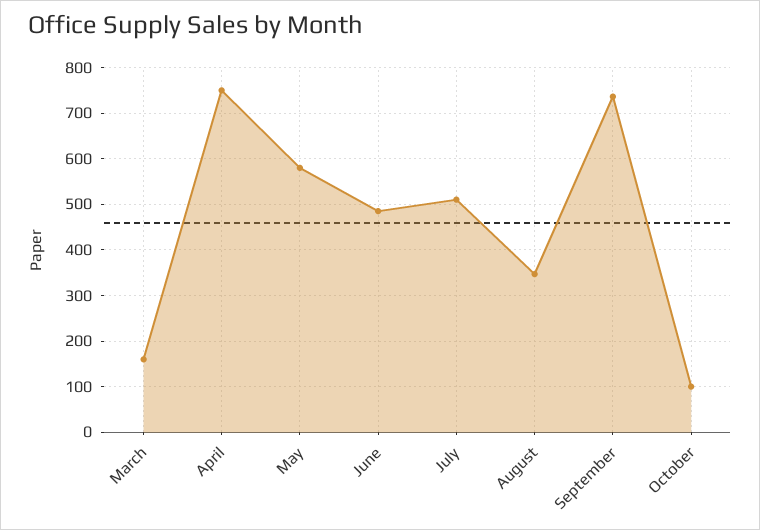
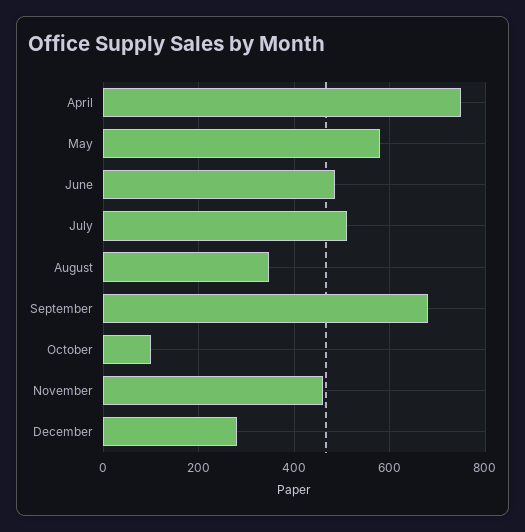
March: 160 -> none
September: 740 -> 680
November: none -> 460
December: none -> 280

